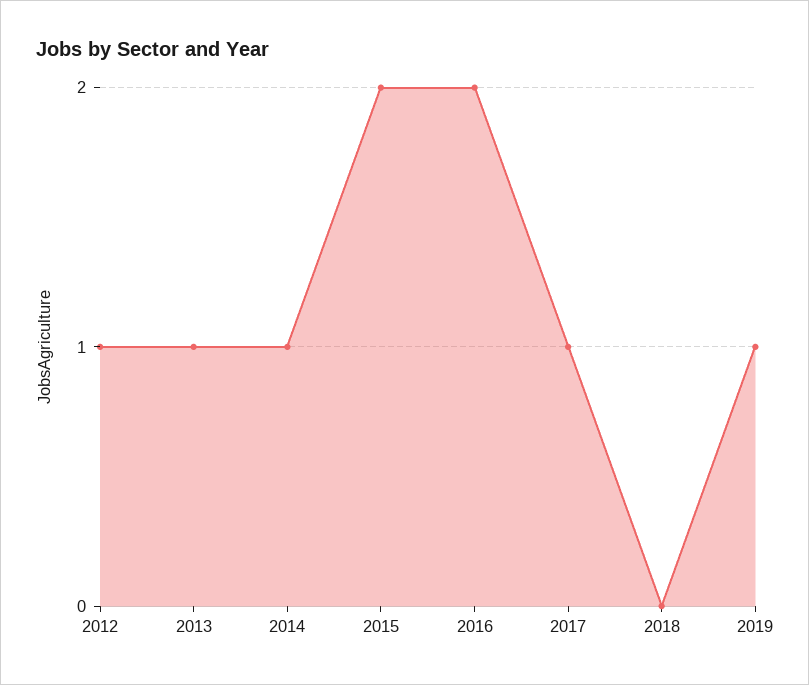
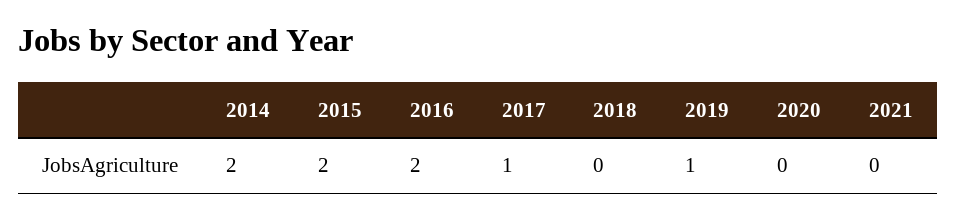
2012: 1 -> none
2013: 1 -> none
2014: 1 -> 2
2020: none -> 0
2021: none -> 0

